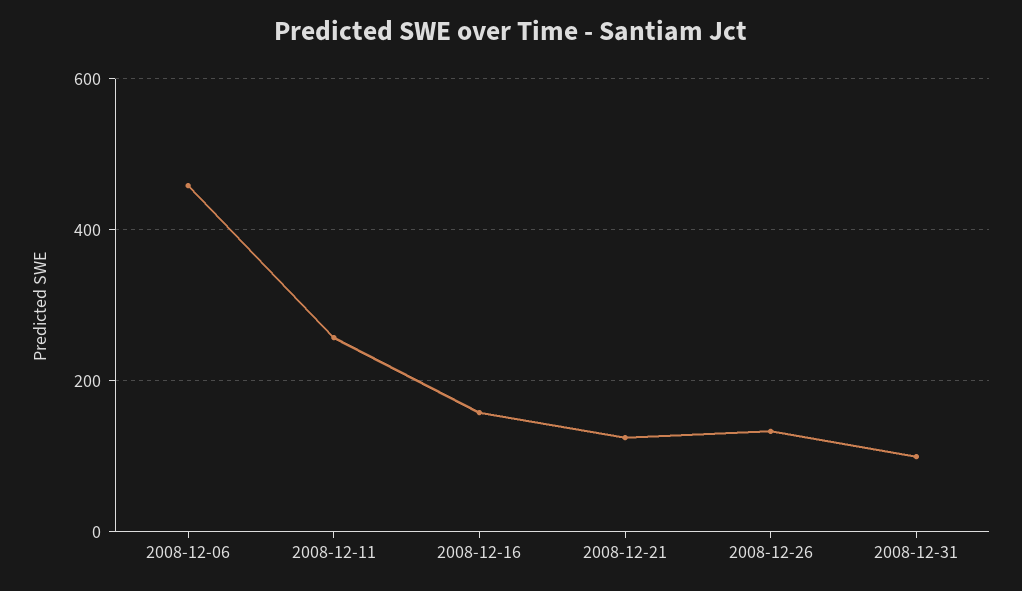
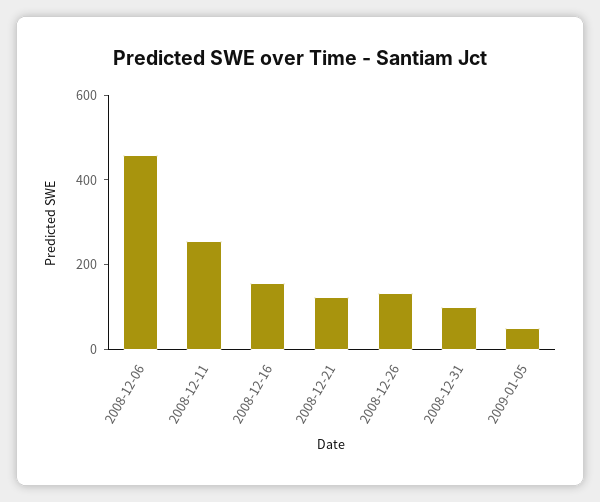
2009-01-05: none -> 50

